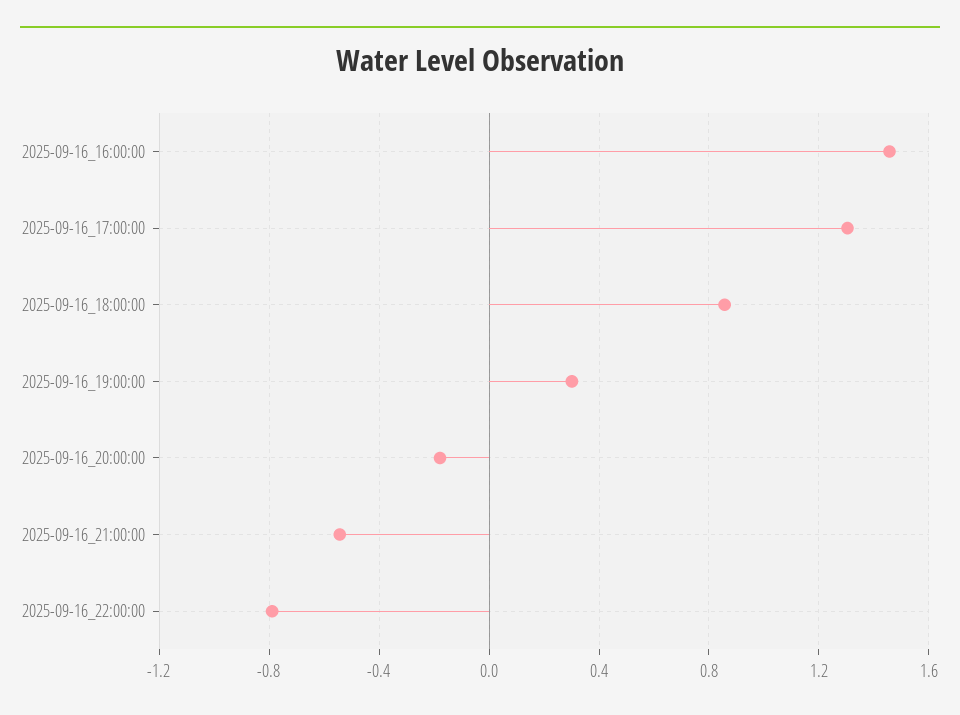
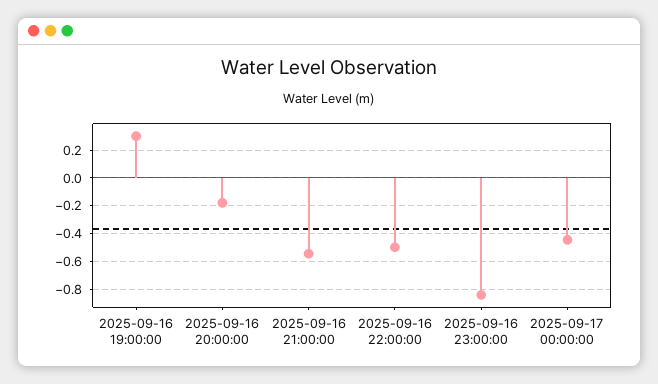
2025-09-16_16:00:00: 1.45 -> none
2025-09-16_17:00:00: 1.3 -> none
2025-09-16_18:00:00: 0.85 -> none
2025-09-16_22:00:00: -0.8 -> -0.5
2025-09-16 23:00:00: none -> -0.85
2025-09-17 00:00:00: none -> -0.45

